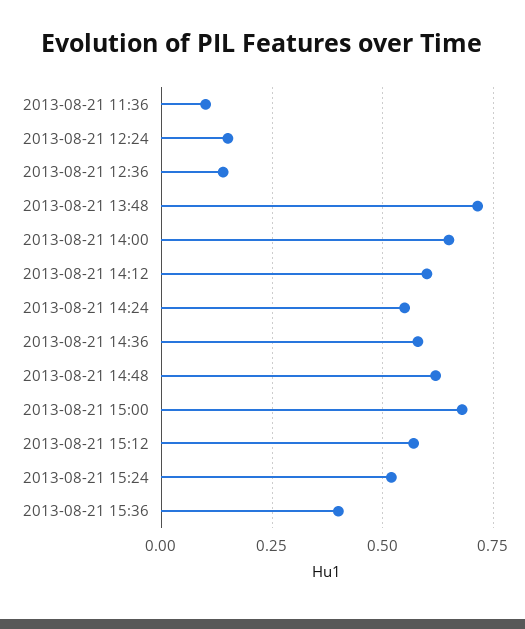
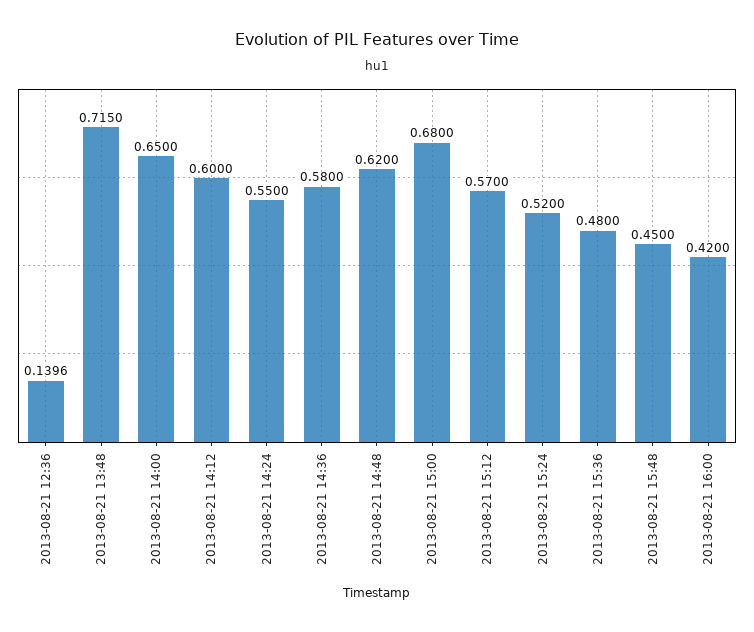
2013-08-21 11:36: 0.1 -> none
2013-08-21 12:24: 0.15 -> none
2013-08-21 15:36: 0.4 -> 0.48
2013-08-21 15:48: none -> 0.45
2013-08-21 16:00: none -> 0.42

